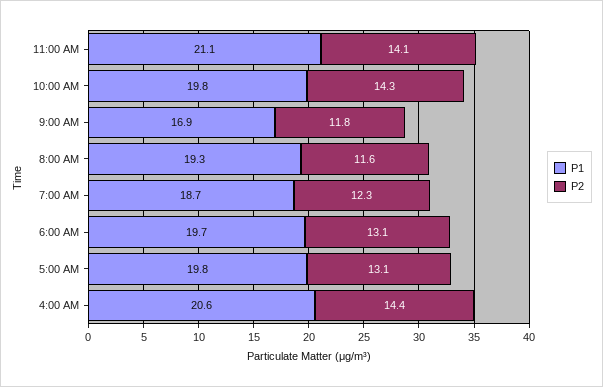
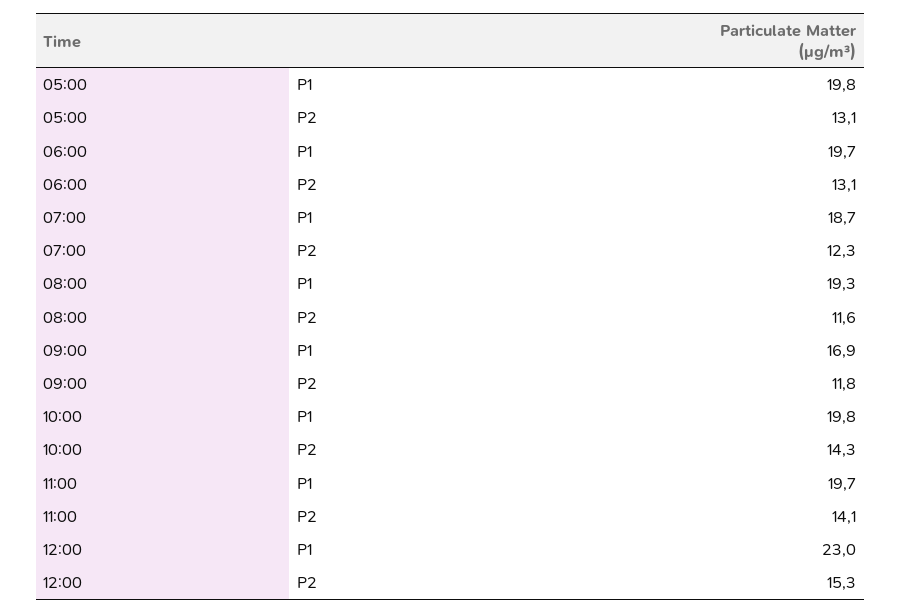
P1, 11:00 AM: 21.1 -> 19.7
P1, 4:00 AM: 20.6 -> none
P2, 4:00 AM: 14.4 -> none
P1, 12:00: none -> 23
P2, 12:00: none -> 15.3

